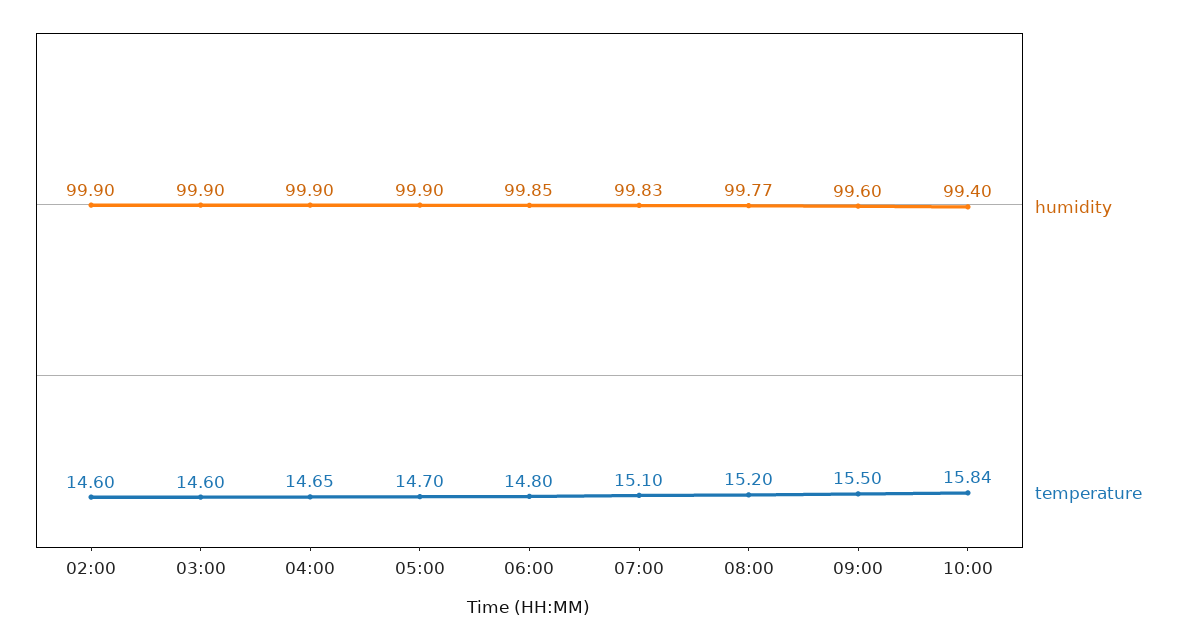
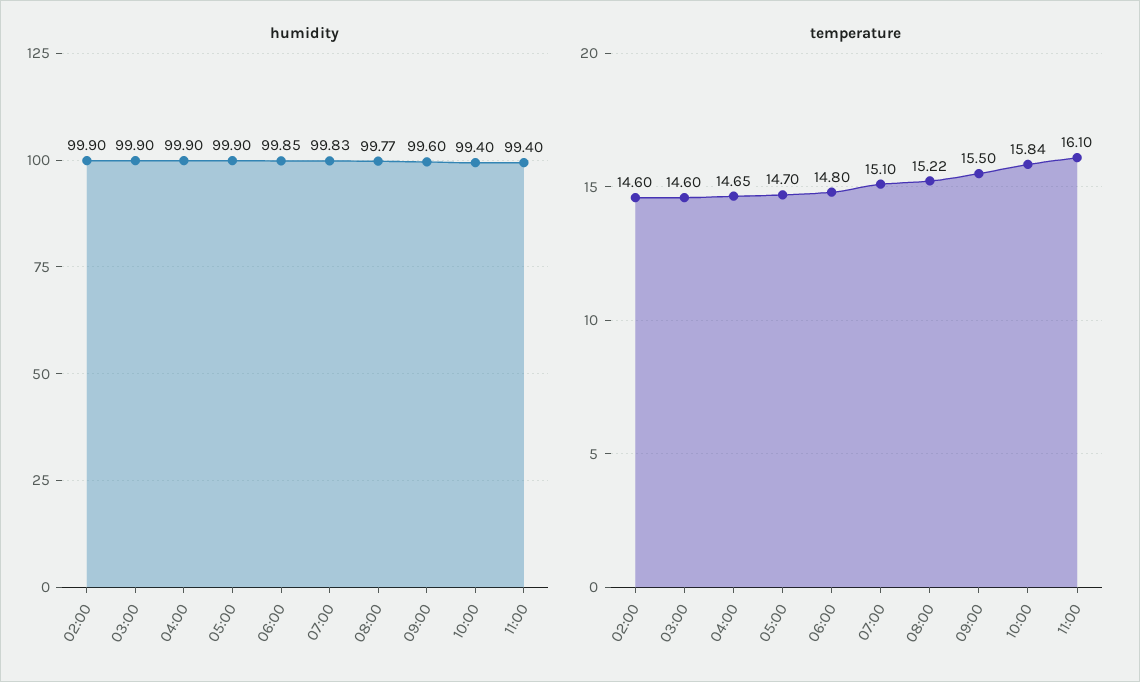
temperature, 08:00: 15.2 -> 15.22
humidity, 11:00: none -> 99.4
temperature, 11:00: none -> 16.1

